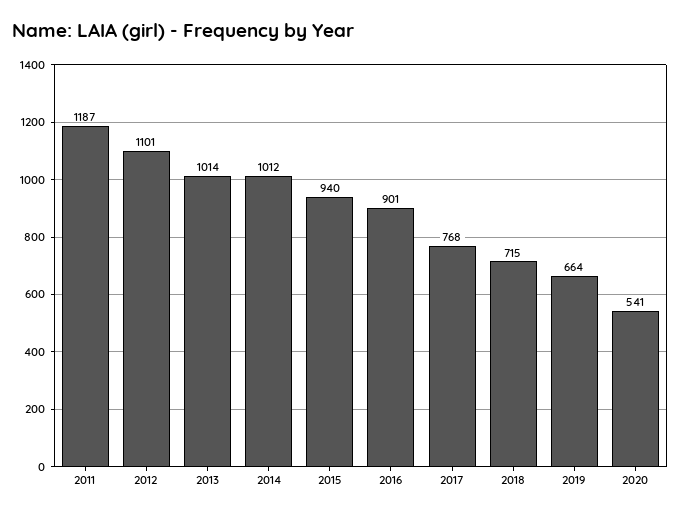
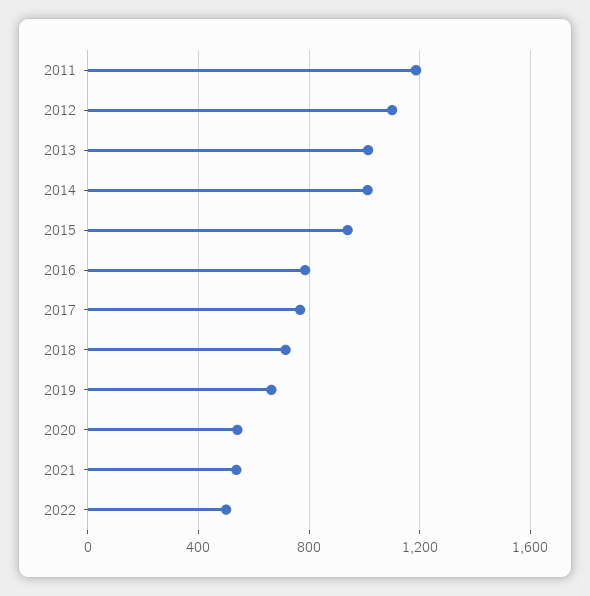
2016: 901 -> 800
2021: none -> 550
2022: none -> 500

